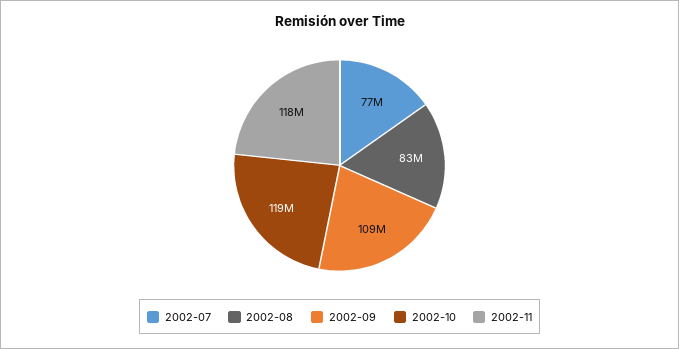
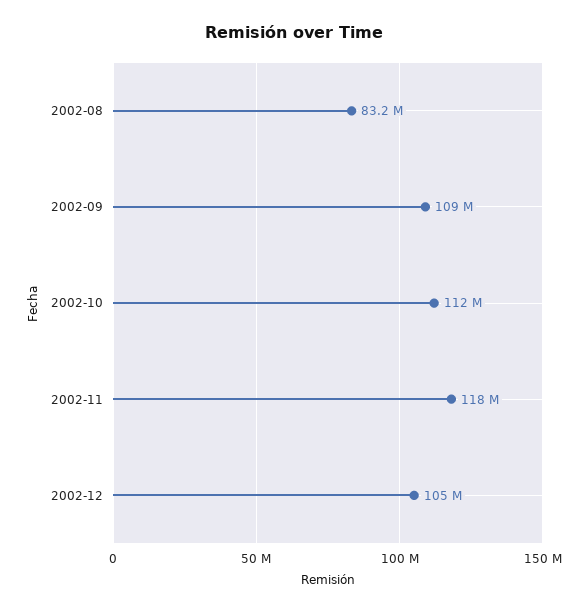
2002-07: 77000000 -> none
2002-10: 119000000 -> 112000000
2002-12: none -> 105000000

